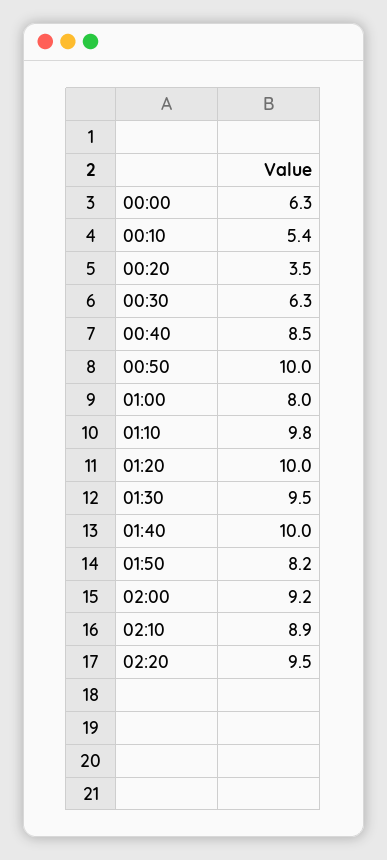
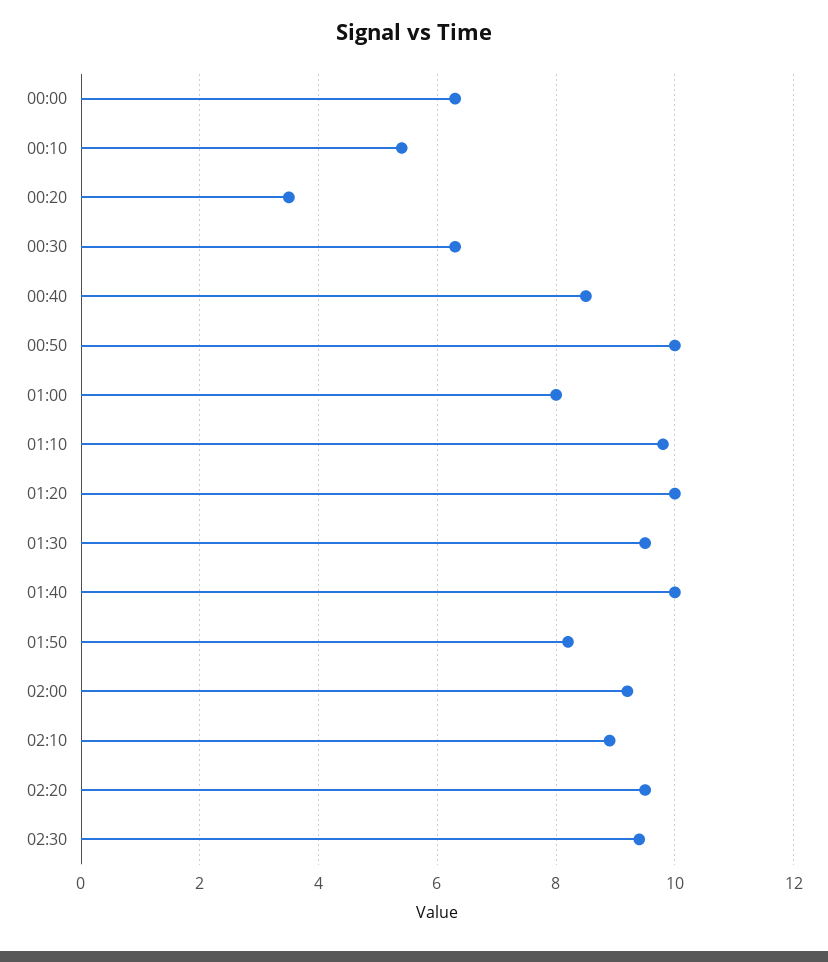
02:30: none -> 9.5

